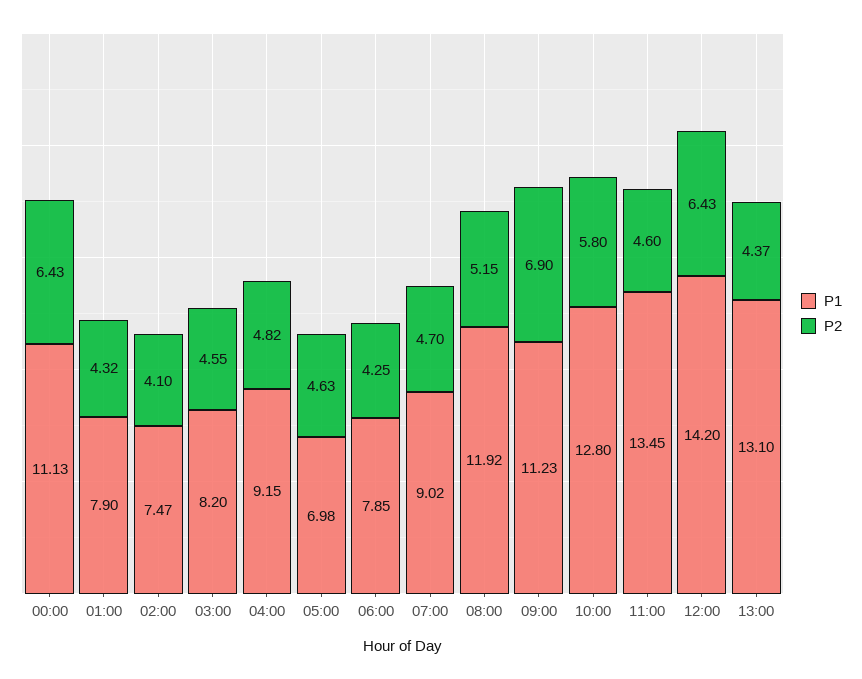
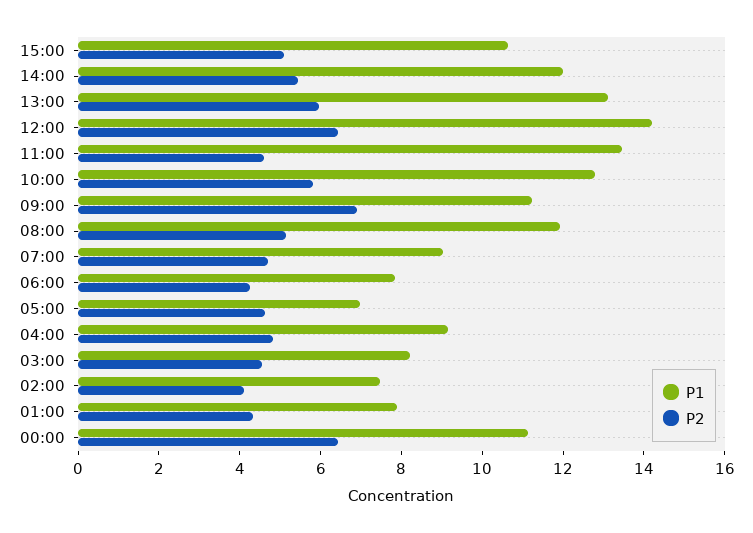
P2, 13:00: 4.37 -> 6
P1, 15:00: none -> 10.5
P2, 15:00: none -> 5
P1, 14:00: none -> 12
P2, 14:00: none -> 5.5

